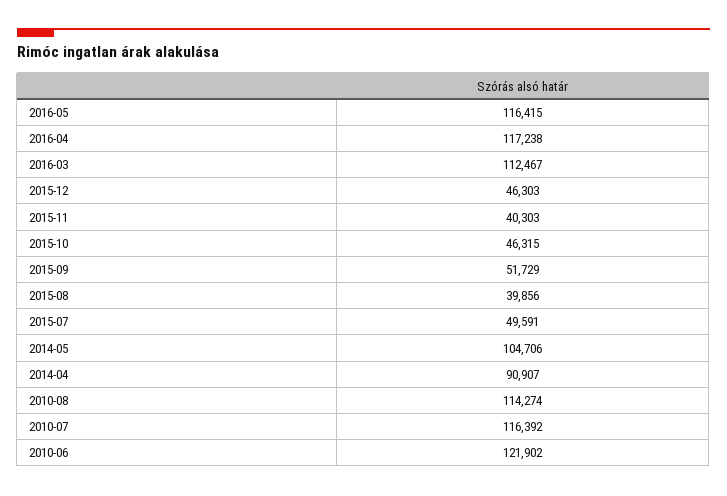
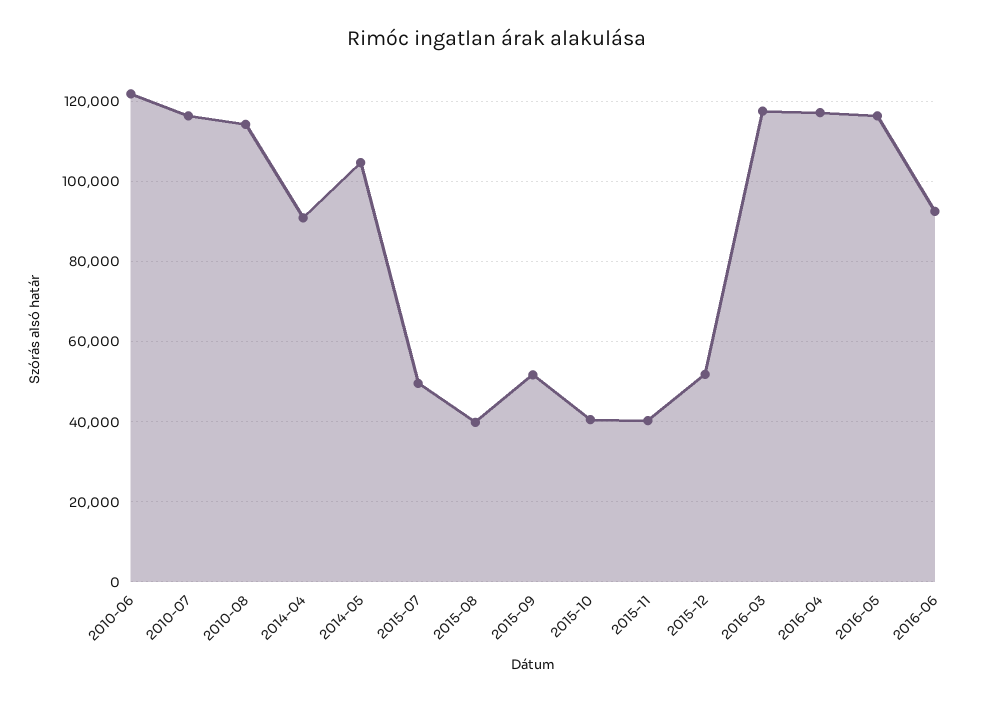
2016-03: 112467 -> 118000
2015-12: 46303 -> 52000
2015-10: 46315 -> 40000
2016-06: none -> 92000

